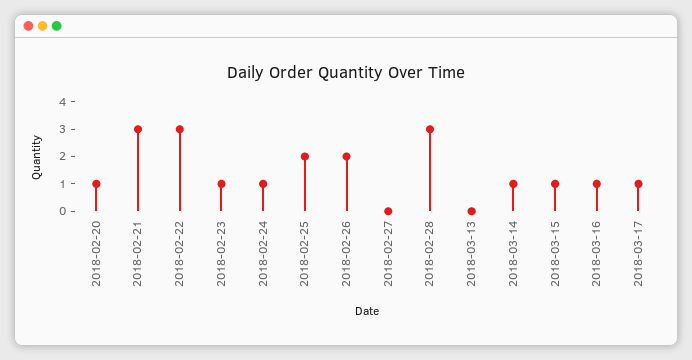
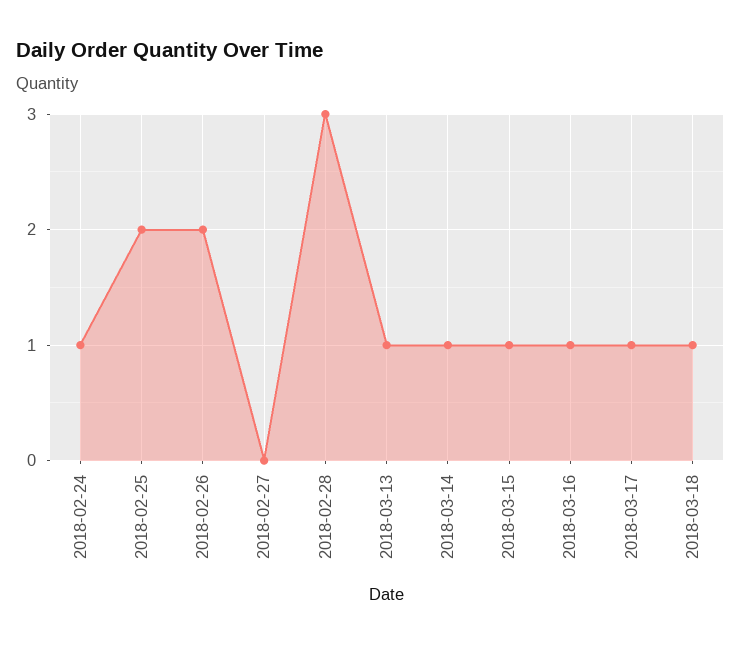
2018-02-20: 1 -> none
2018-02-21: 3 -> none
2018-02-22: 3 -> none
2018-02-23: 1 -> none
2018-03-13: 0 -> 1
2018-03-18: none -> 1

